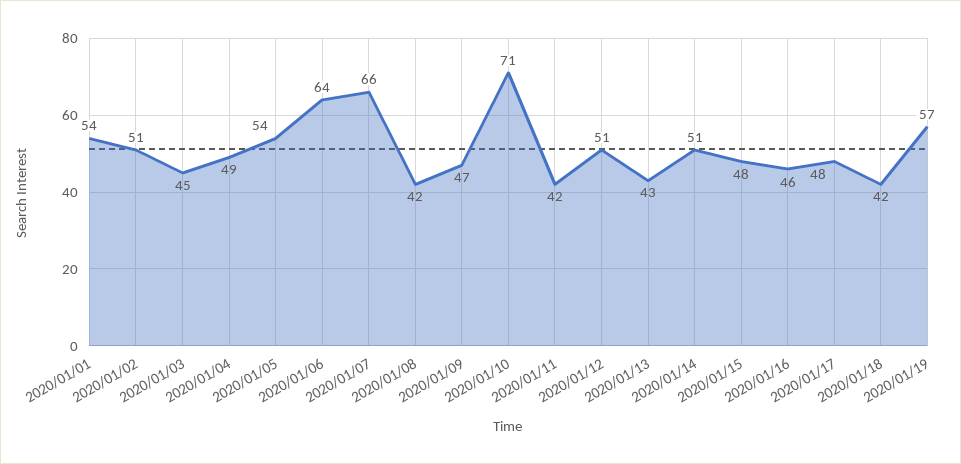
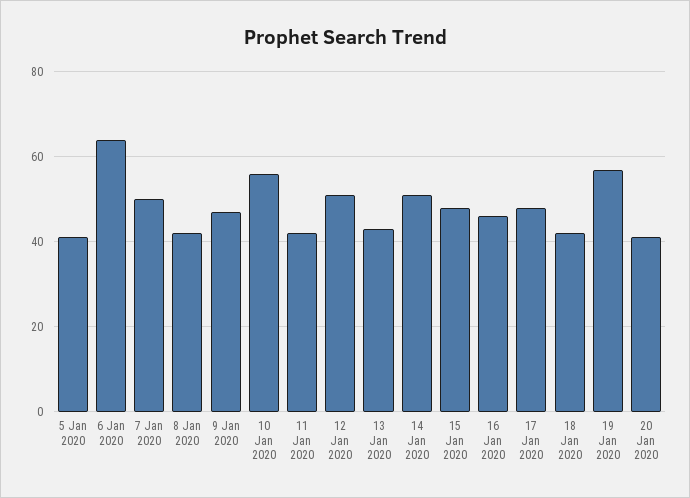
2020/01/01: 54 -> none
2020/01/02: 51 -> none
2020/01/03: 45 -> none
2020/01/04: 49 -> none
2020/01/05: 54 -> 40
2020/01/07: 66 -> 50
2020/01/10: 71 -> 55
20 Jan 2020: none -> 40

